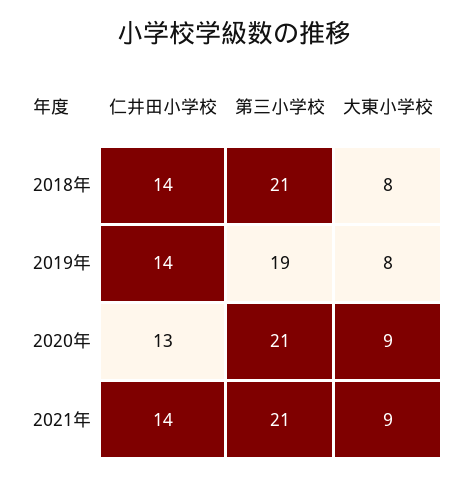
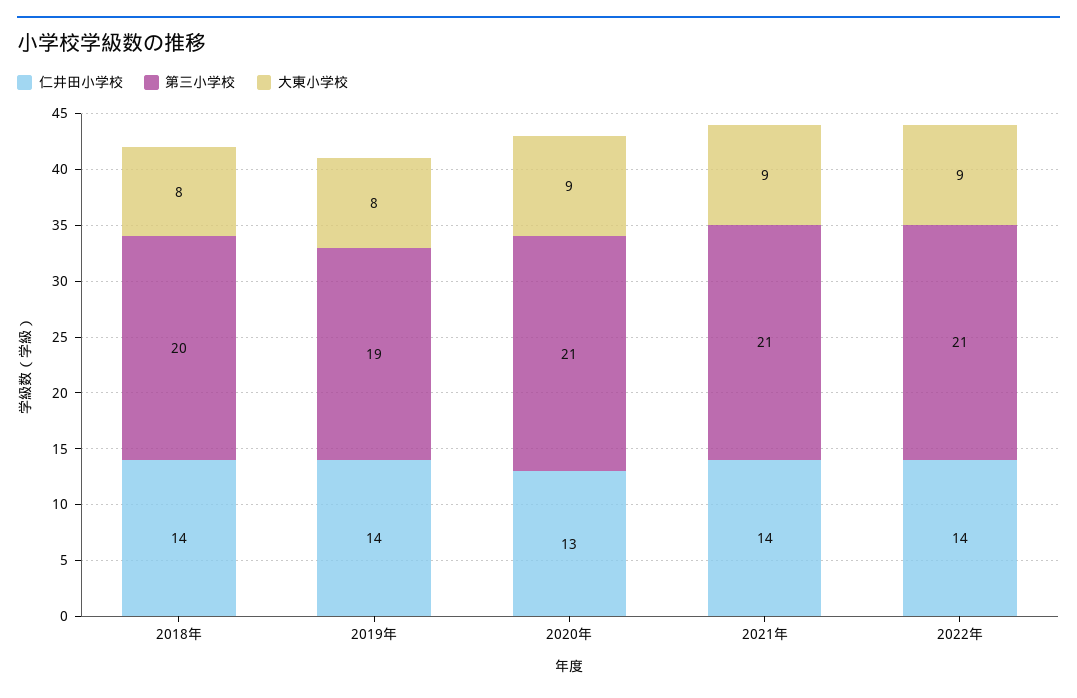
第三小学校, 2018年: 21 -> 20
仁井田小学校, 2022年: none -> 14
第三小学校, 2022年: none -> 21
大東小学校, 2022年: none -> 9

